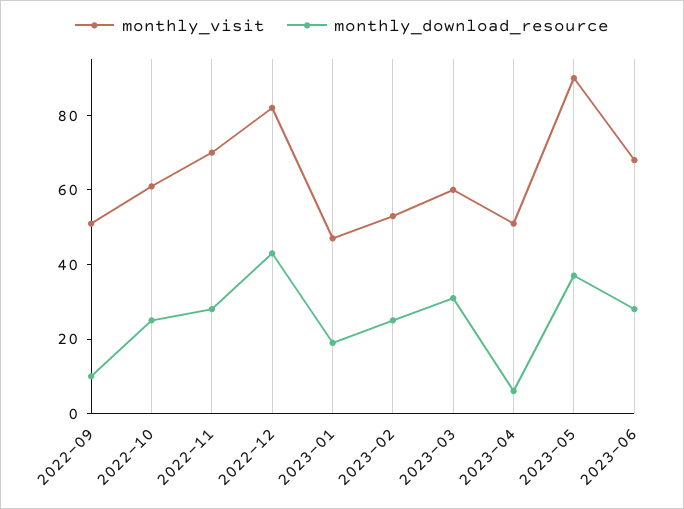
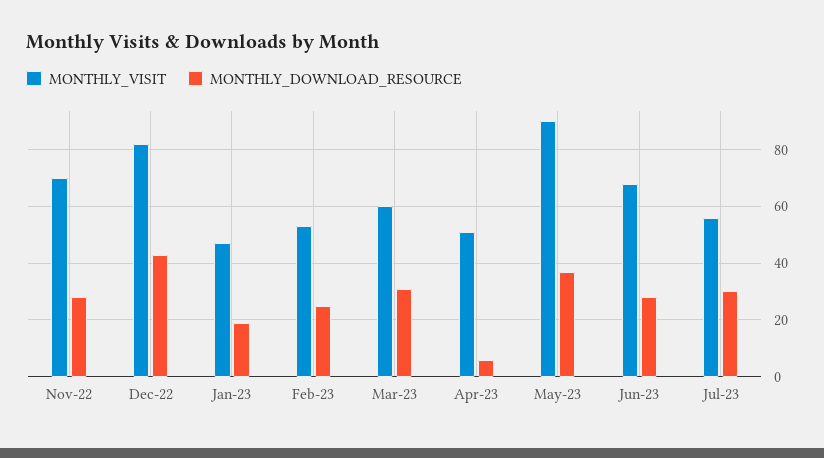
monthly_visit, 2022-09: 50 -> none
monthly_download_resource, 2022-09: 10 -> none
monthly_visit, 2022-10: 60 -> none
monthly_download_resource, 2022-10: 25 -> none
monthly_visit, Jul-23: none -> 55
monthly_download_resource, Jul-23: none -> 30

